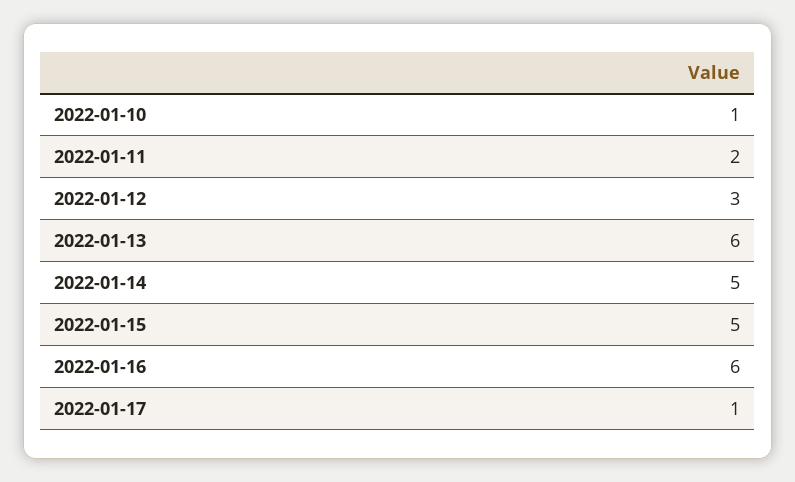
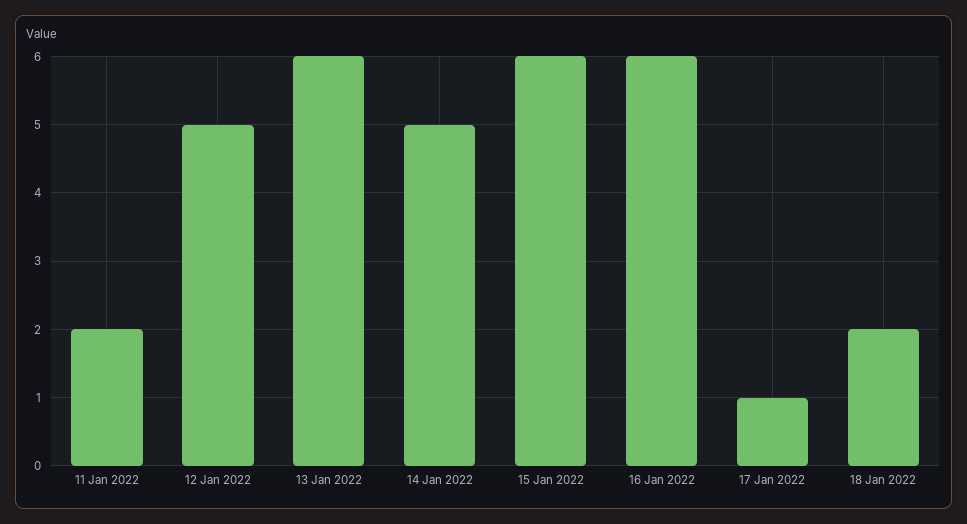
2022-01-10: 1 -> none
2022-01-12: 3 -> 5
2022-01-15: 5 -> 6
18 Jan 2022: none -> 2

